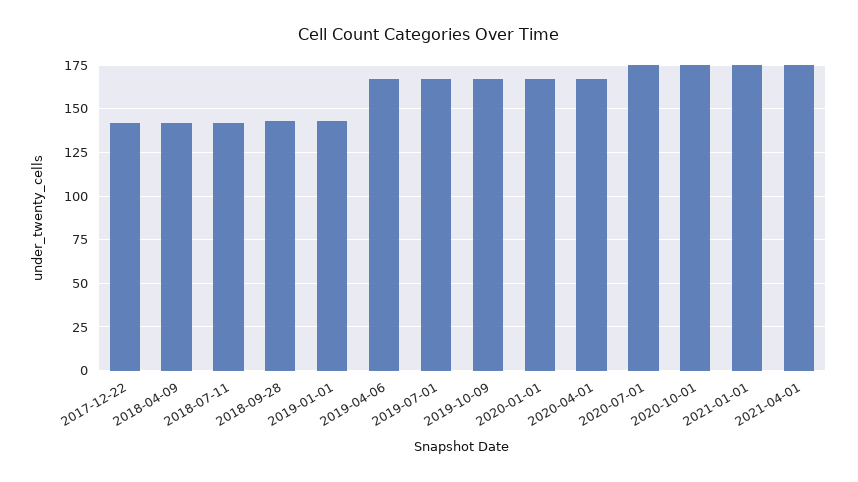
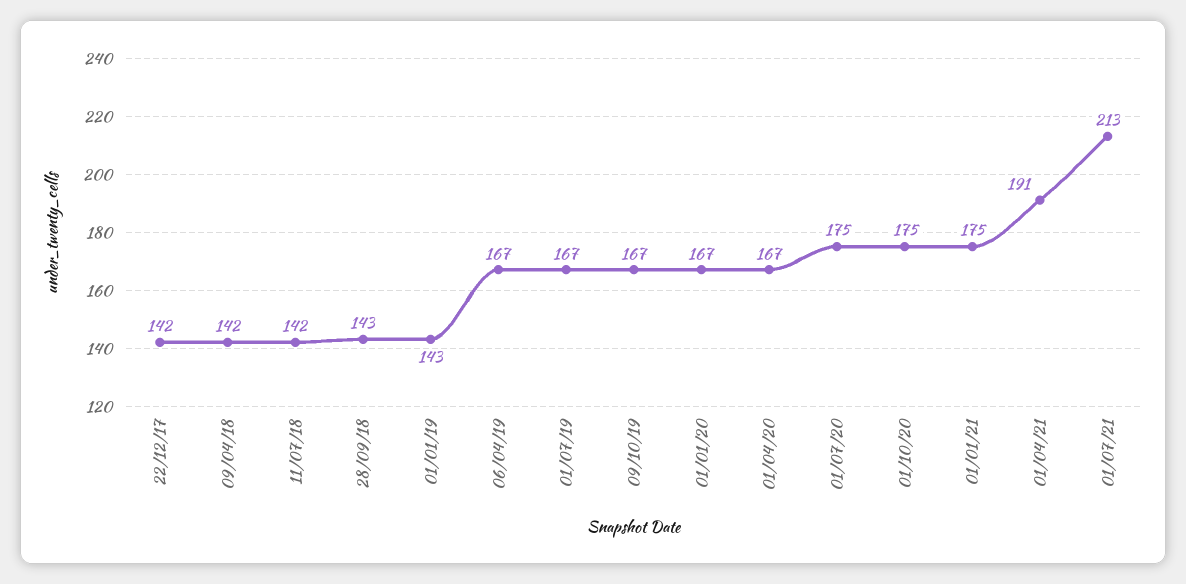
2021-04-01: 175 -> 191
01/07/21: none -> 213

